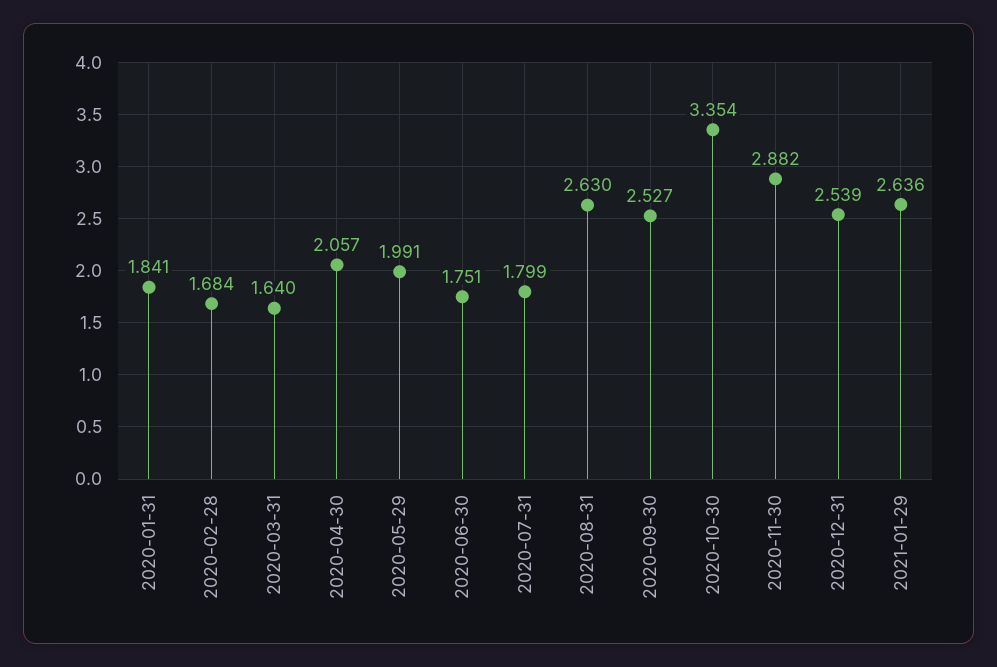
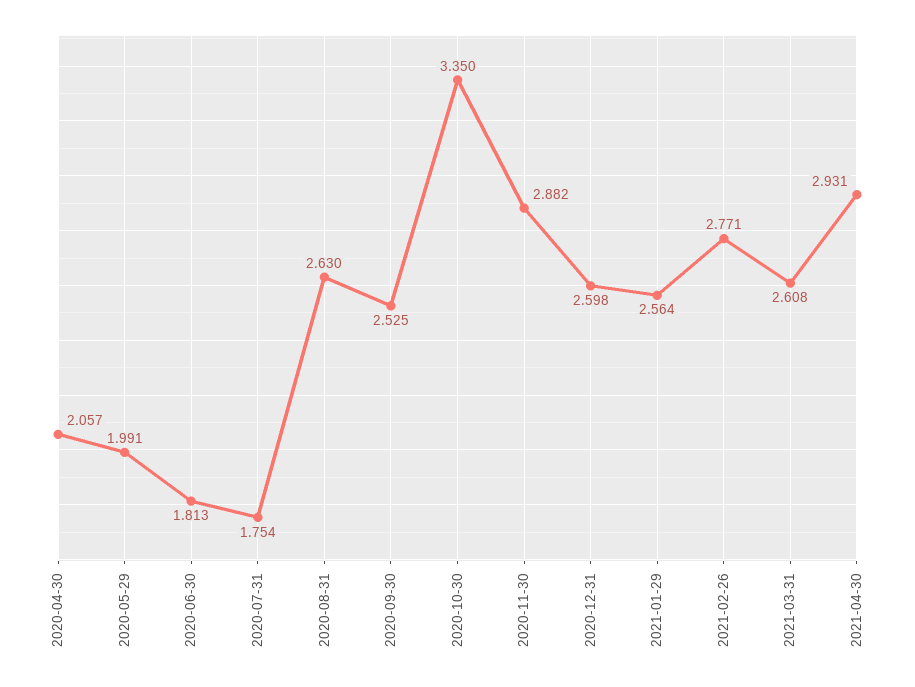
2020-01-31: 1.841 -> none
2020-02-28: 1.684 -> none
2020-03-31: 1.64 -> none
2020-06-30: 1.751 -> 1.813
2020-07-31: 1.799 -> 1.754
2020-09-30: 2.527 -> 2.525
2020-10-30: 3.354 -> 3.35
2020-12-31: 2.539 -> 2.598
2021-01-29: 2.636 -> 2.564
2021-02-26: none -> 2.771
2021-03-31: none -> 2.608
2021-04-30: none -> 2.931

